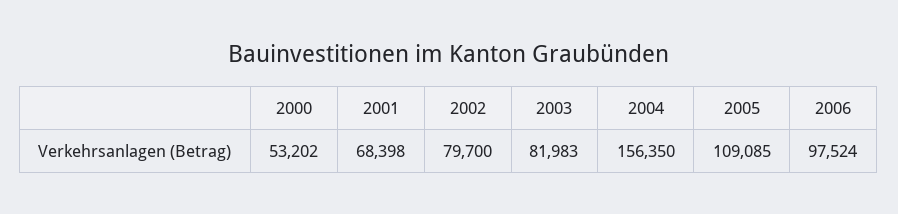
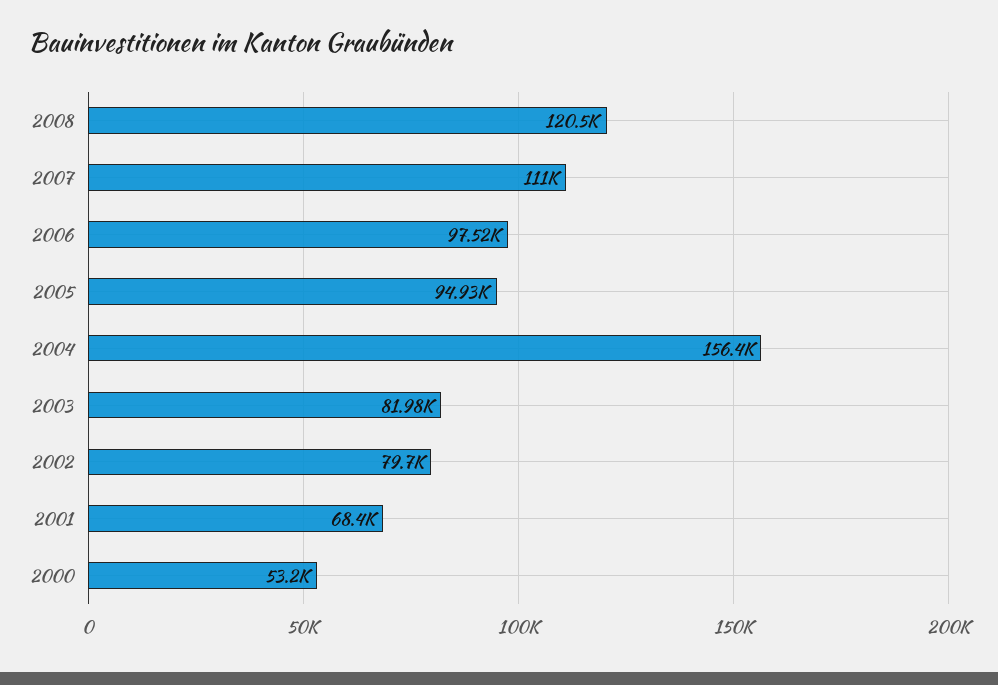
2005: 109085 -> 94930
2008: none -> 120500
2007: none -> 111000

